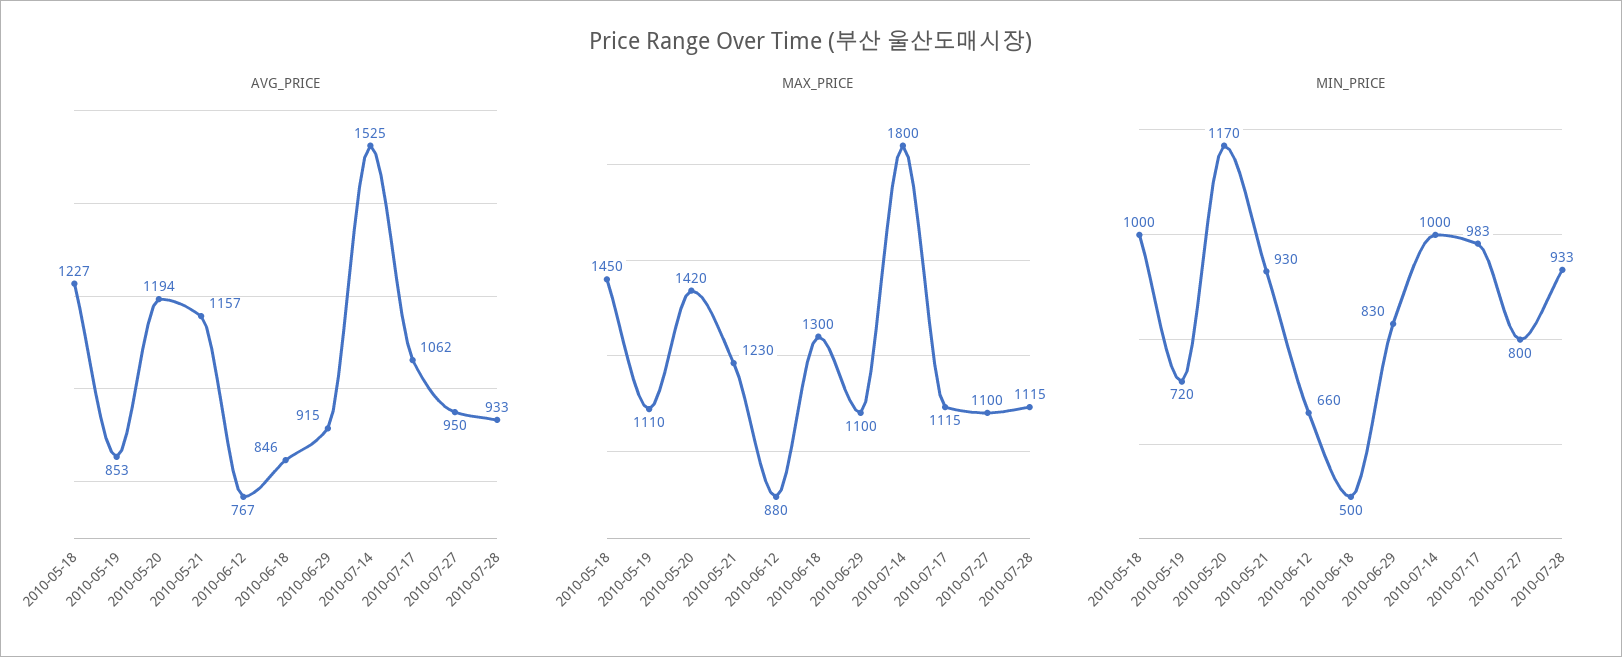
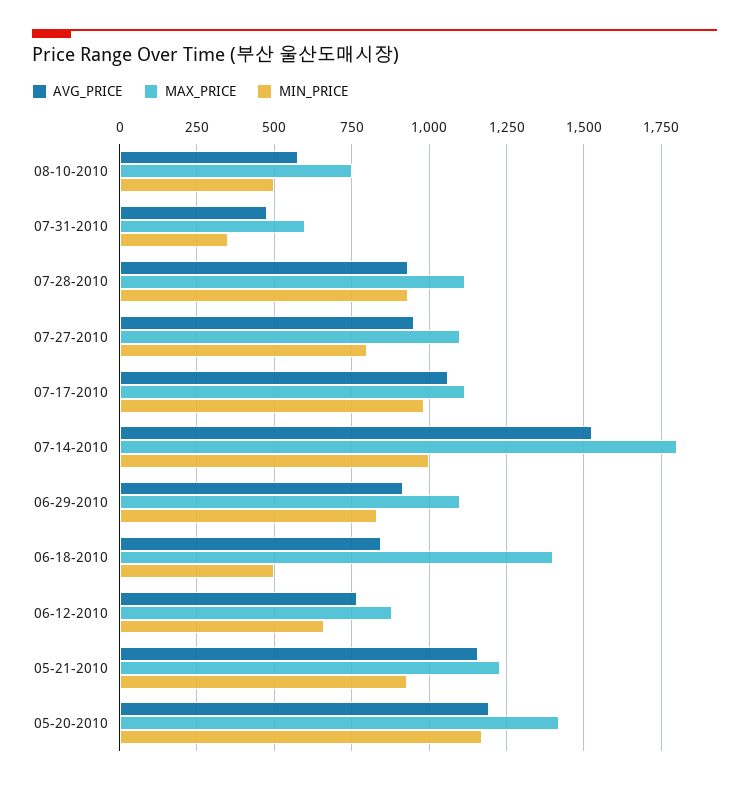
AVG_PRICE, 2010-05-18: 1227 -> none
AVG_PRICE, 2010-05-19: 853 -> none
MAX_PRICE, 2010-05-18: 1450 -> none
MAX_PRICE, 2010-05-19: 1110 -> none
MAX_PRICE, 2010-06-18: 1300 -> 1400
MIN_PRICE, 2010-05-18: 1000 -> none
MIN_PRICE, 2010-05-19: 720 -> none
AVG_PRICE, 08-10-2010: none -> 575
MAX_PRICE, 08-10-2010: none -> 750
MIN_PRICE, 08-10-2010: none -> 500
AVG_PRICE, 07-31-2010: none -> 475
MAX_PRICE, 07-31-2010: none -> 600
MIN_PRICE, 07-31-2010: none -> 350

